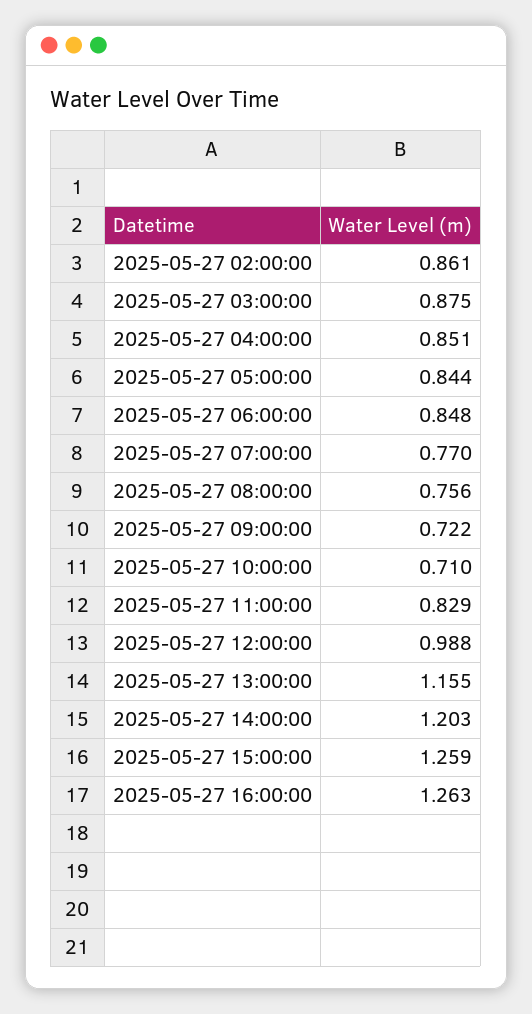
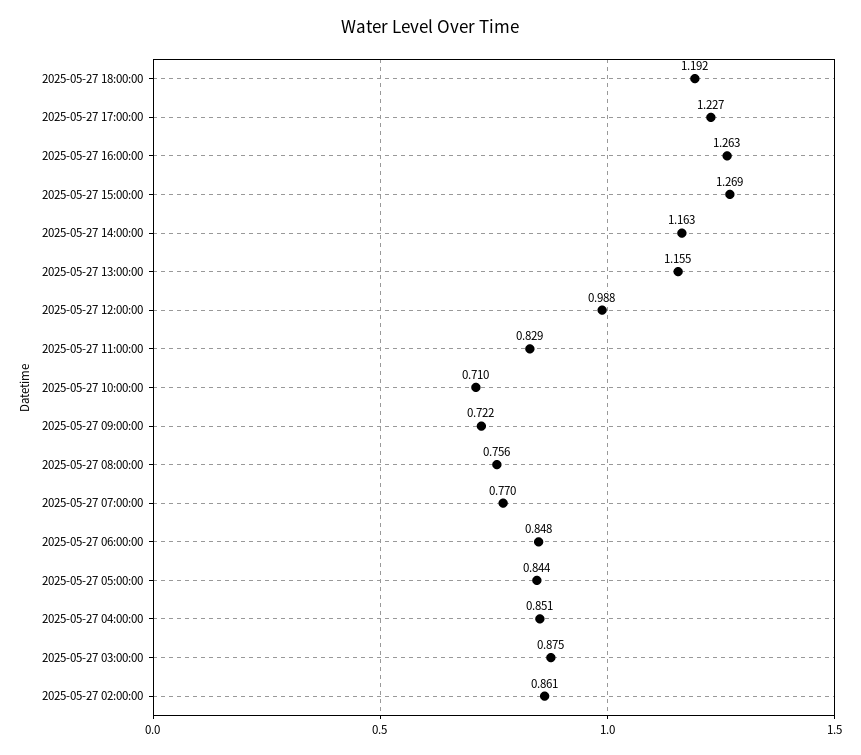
2025-05-27 14:00:00: 1.203 -> 1.163
2025-05-27 15:00:00: 1.259 -> 1.269
2025-05-27 18:00:00: none -> 1.192
2025-05-27 17:00:00: none -> 1.227

